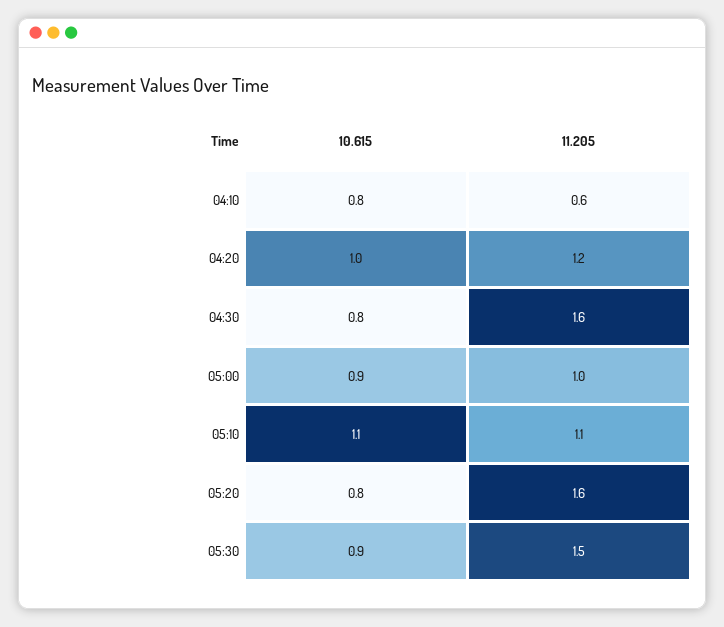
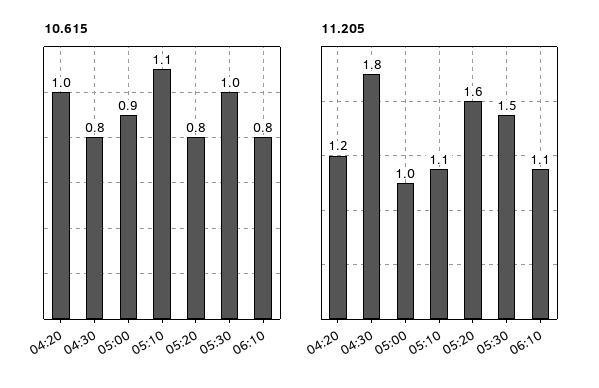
10.615, 04:10: 0.8 -> none
11.205, 04:10: 0.6 -> none
11.205, 04:30: 1.6 -> 1.8
10.615, 05:30: 0.9 -> 1
10.615, 06:10: none -> 0.8
11.205, 06:10: none -> 1.1

